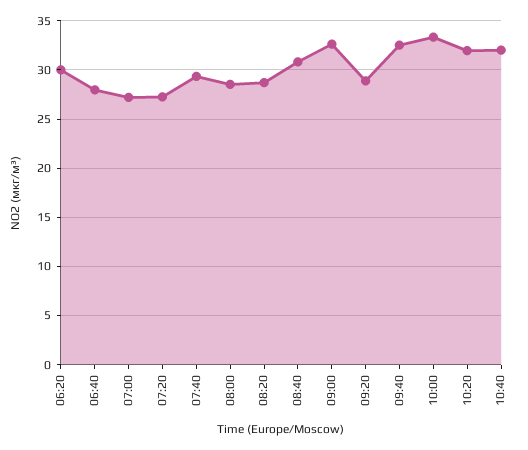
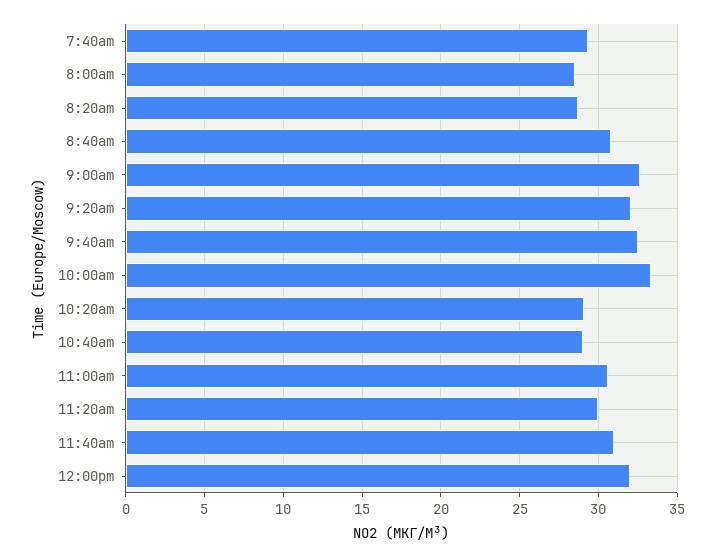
06:20: 30 -> none
06:40: 28 -> none
07:00: 27 -> none
07:20: 27 -> none
09:20: 29 -> 32
10:20: 32 -> 29
10:40: 32 -> 29
11:00am: none -> 30.5
11:20am: none -> 30
11:40am: none -> 31
12:00pm: none -> 32

